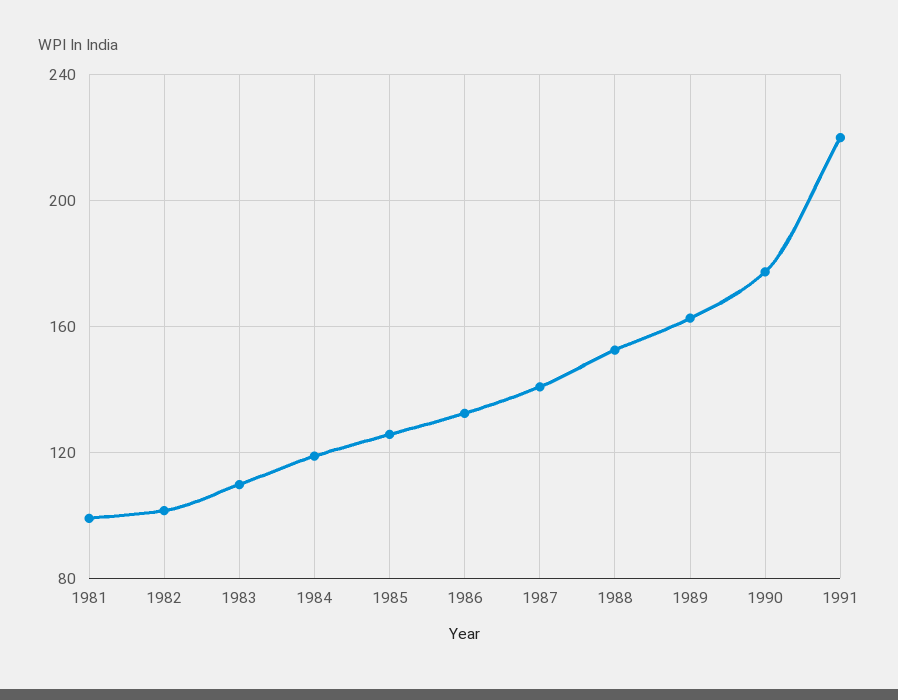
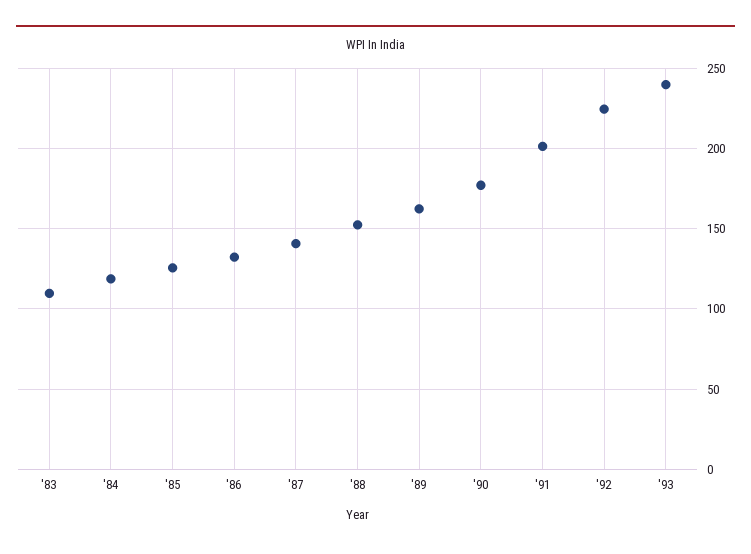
1981: 100 -> none
1982: 100 -> none
1991: 220 -> 200
'92: none -> 225
'93: none -> 240

